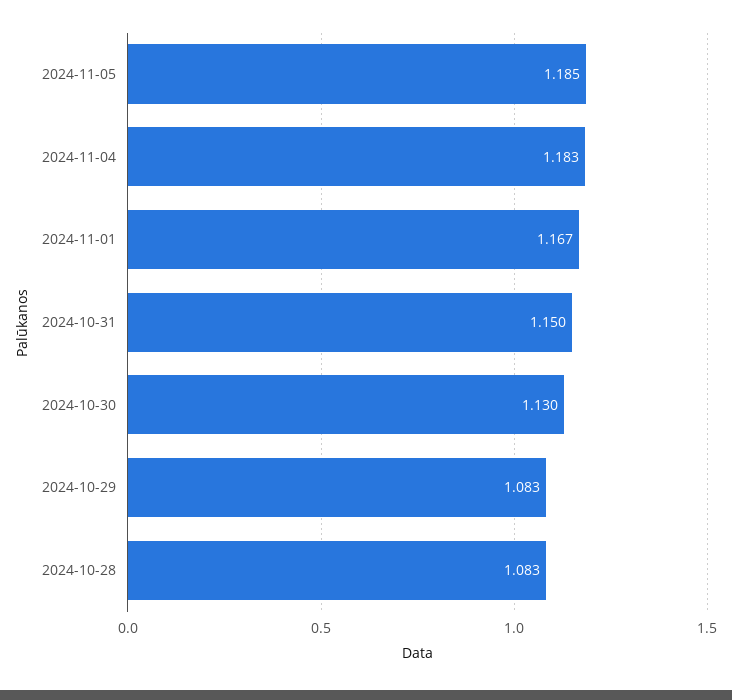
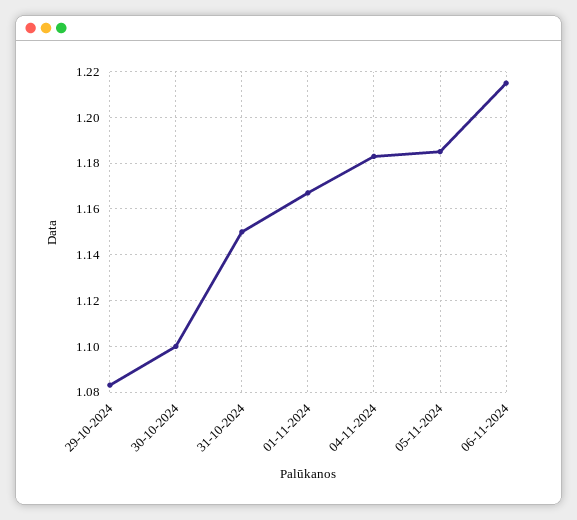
2024-10-30: 1.13 -> 1.1
2024-10-28: 1.083 -> none
06-11-2024: none -> 1.215

